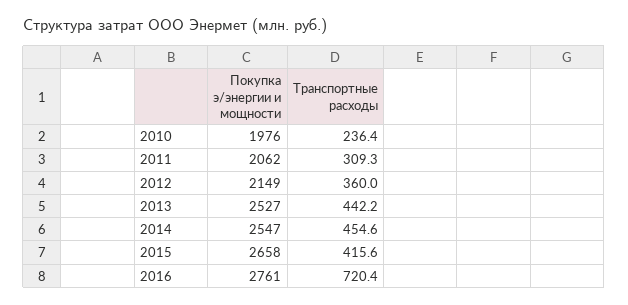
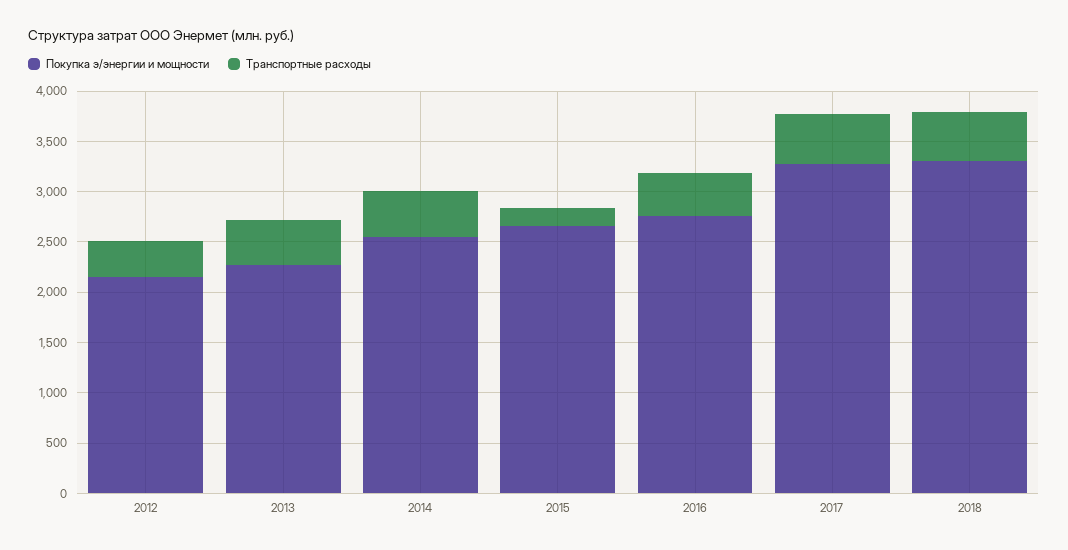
Покупка э/энергии и мощности, 2010: 1976 -> none
Транспортные расходы, 2010: 236.4 -> none
Покупка э/энергии и мощности, 2011: 2062 -> none
Транспортные расходы, 2011: 309.3 -> none
Покупка э/энергии и мощности, 2013: 2527 -> 2300
Транспортные расходы, 2015: 415.6 -> 200
Транспортные расходы, 2016: 720.4 -> 400
Покупка э/энергии и мощности, 2017: none -> 3300
Транспортные расходы, 2017: none -> 500
Покупка э/энергии и мощности, 2018: none -> 3300
Транспортные расходы, 2018: none -> 500

